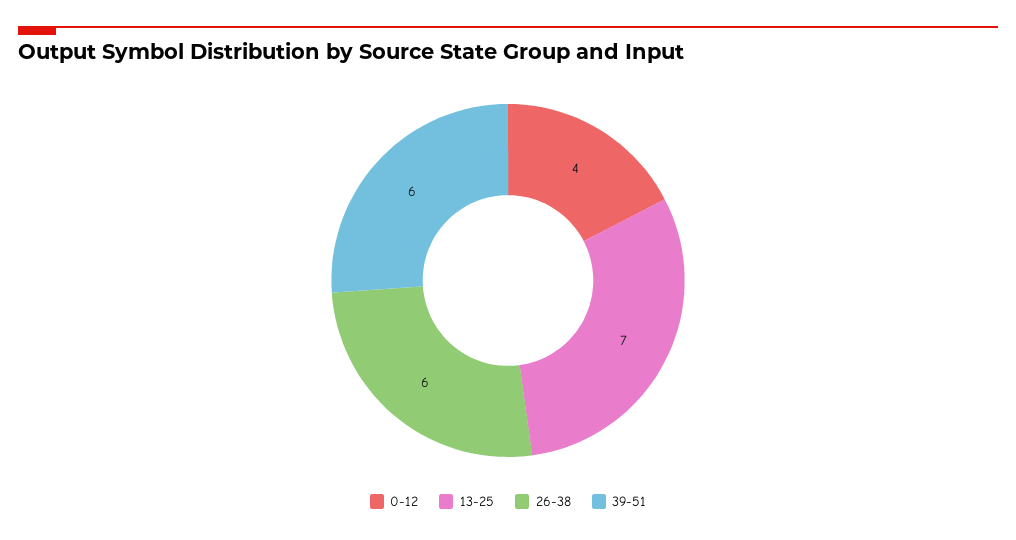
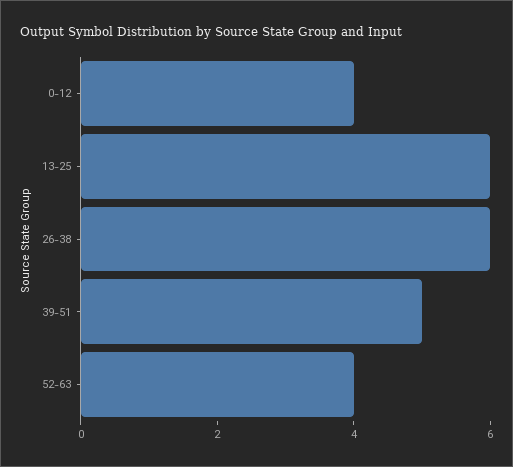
13-25: 7 -> 6
39-51: 6 -> 5
52-63: none -> 4

